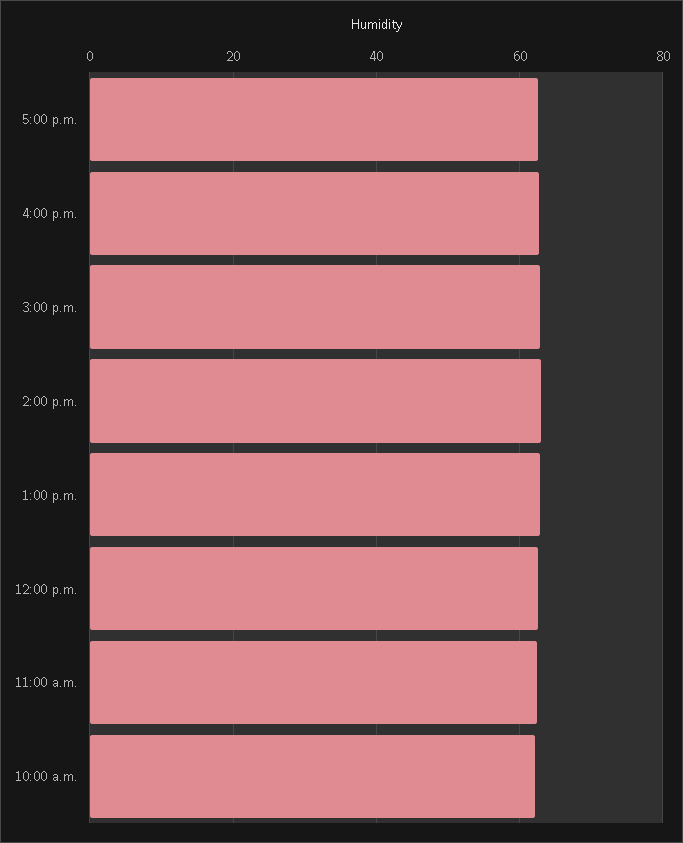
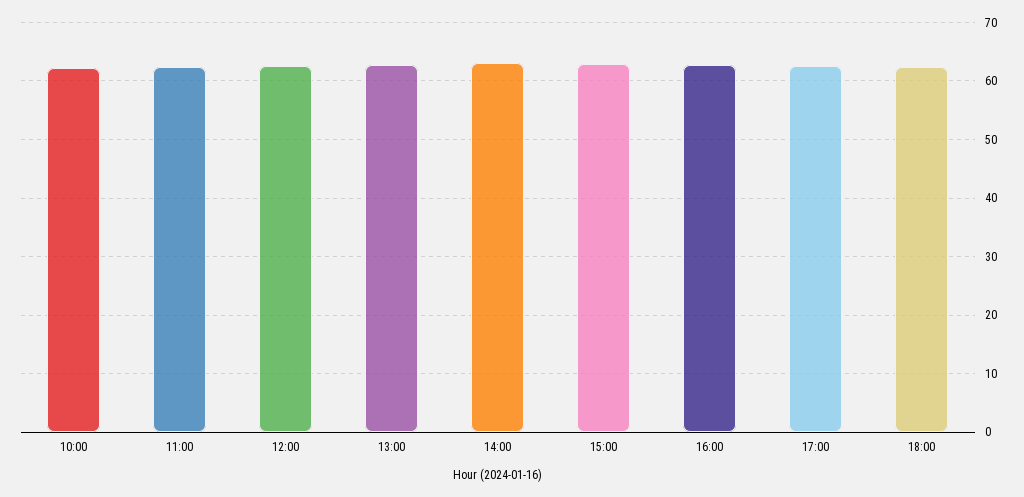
18:00: none -> 62

